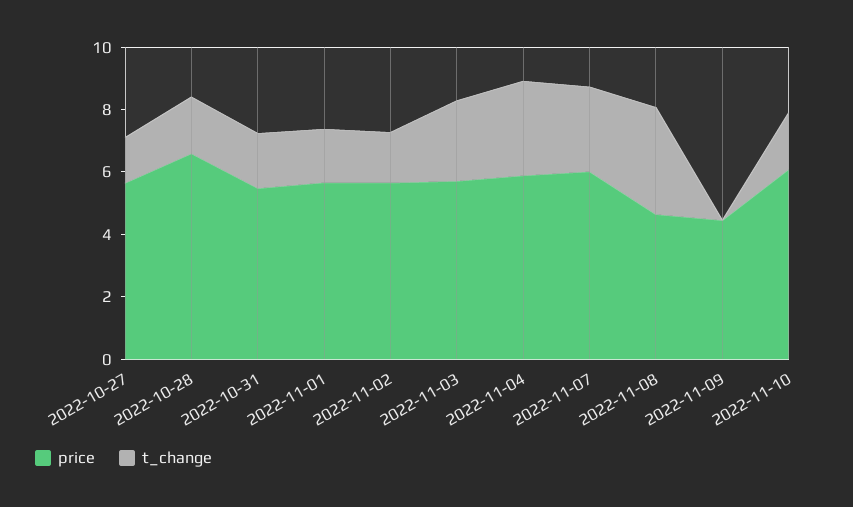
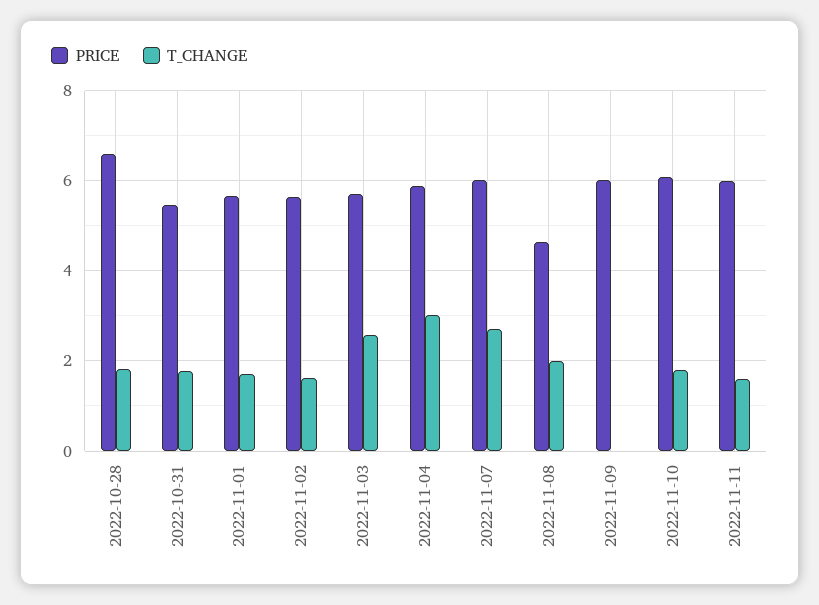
price, 2022-10-27: 5.5 -> none
t_change, 2022-10-27: 1.5 -> none
t_change, 2022-11-08: 3.5 -> 2
price, 2022-11-09: 4.5 -> 6
price, 2022-11-11: none -> 6
t_change, 2022-11-11: none -> 1.6

